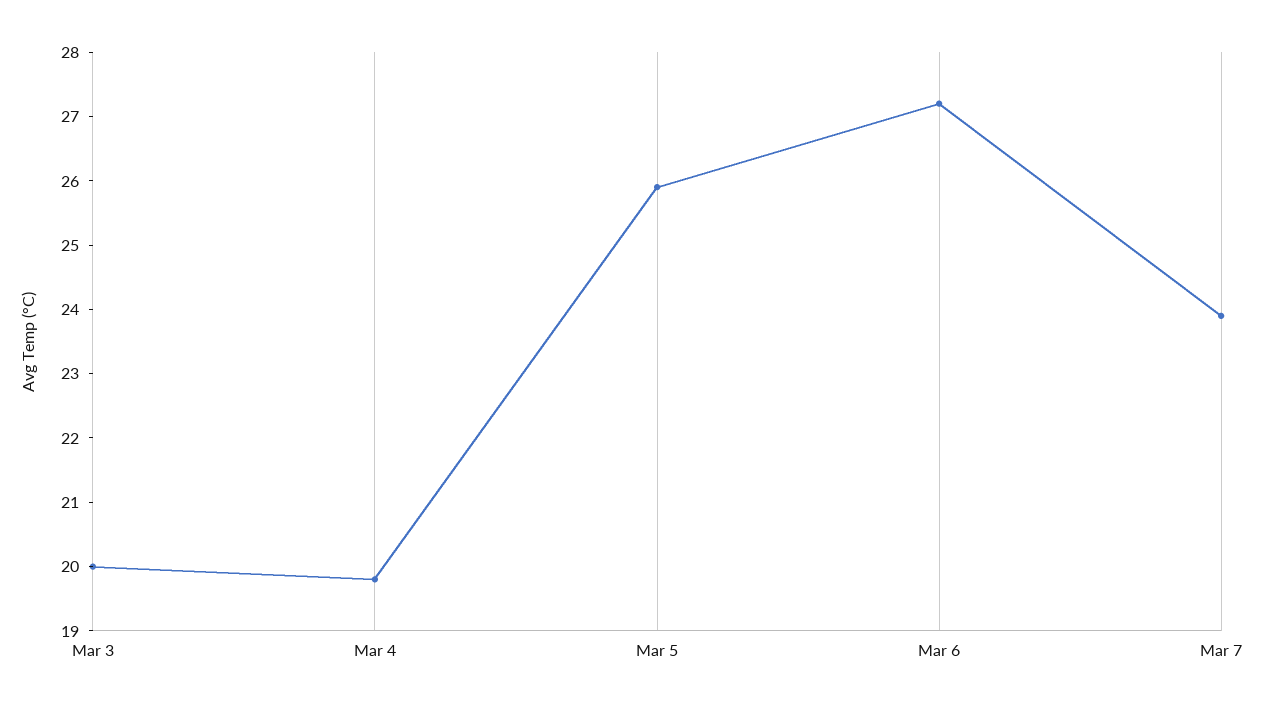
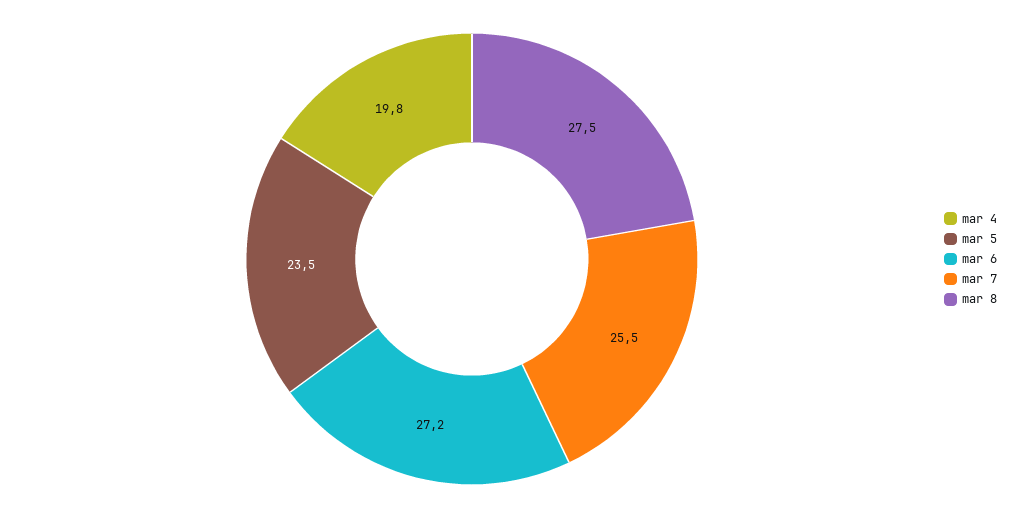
Mar 3: 20 -> none
Mar 5: 26 -> 23.5
Mar 7: 24 -> 25.5
mar 8: none -> 27.5

